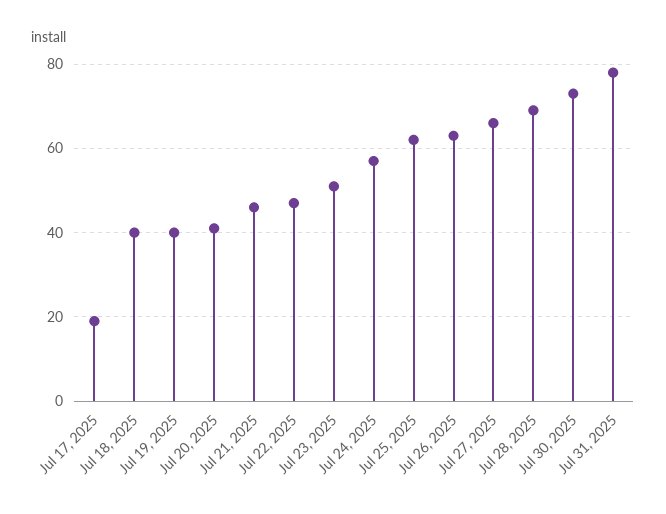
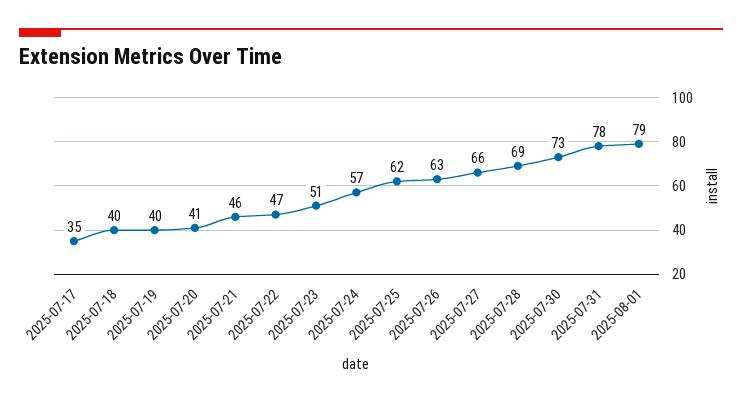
Jul 17, 2025: 20 -> 35
2025-08-01: none -> 79

